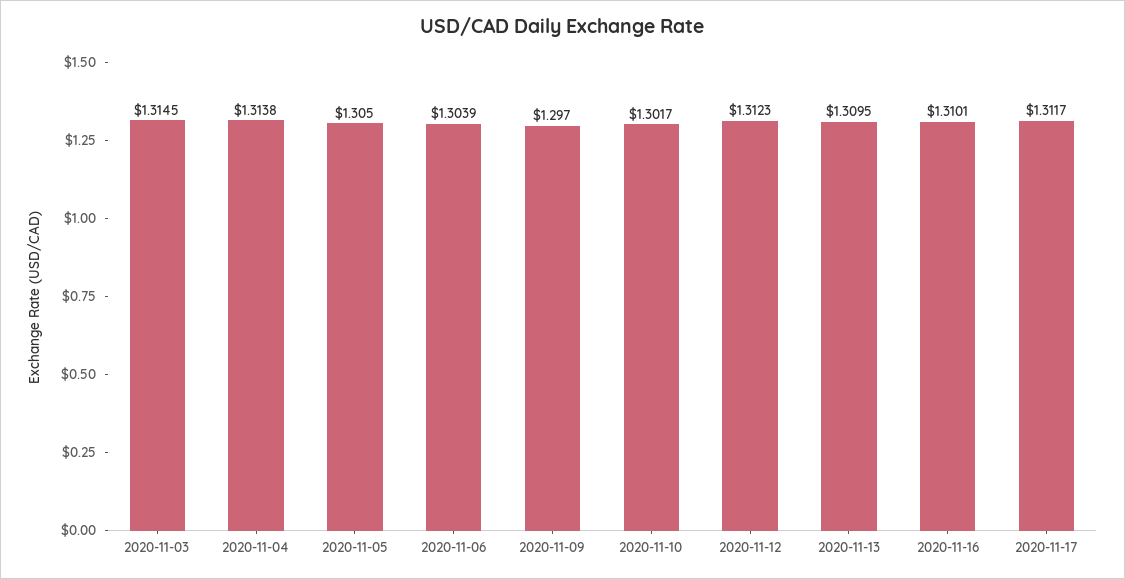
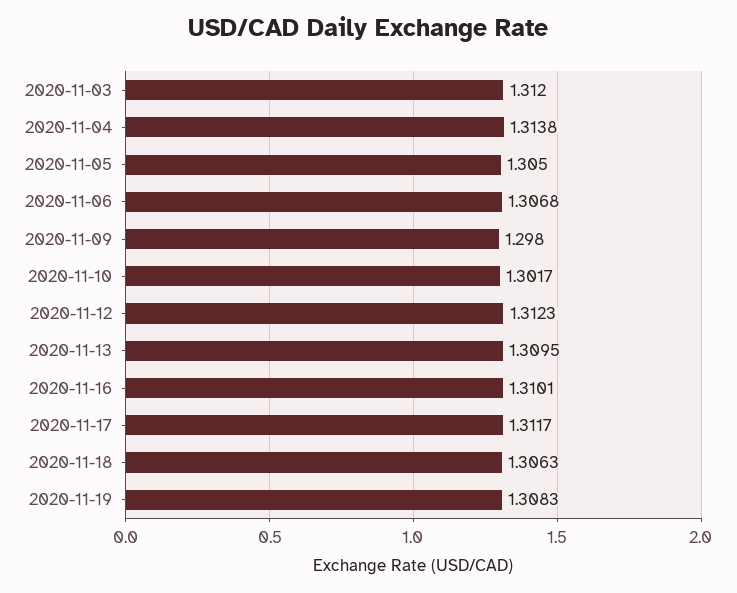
2020-11-03: 1.3145 -> 1.312
2020-11-06: 1.3039 -> 1.3068
2020-11-09: 1.297 -> 1.298
2020-11-18: none -> 1.3063
2020-11-19: none -> 1.3083

